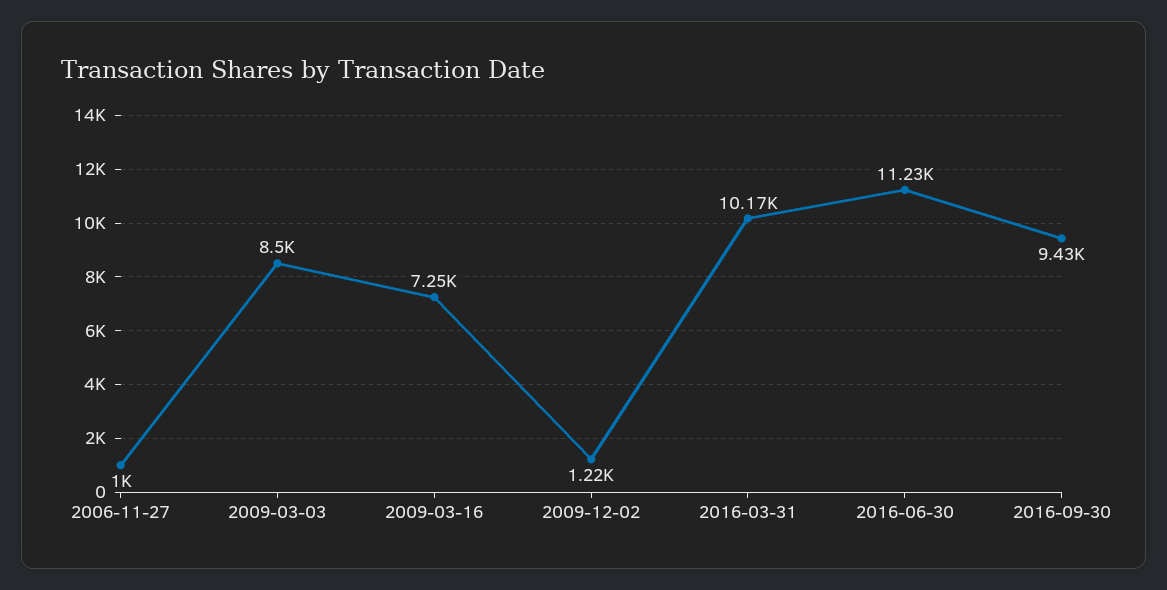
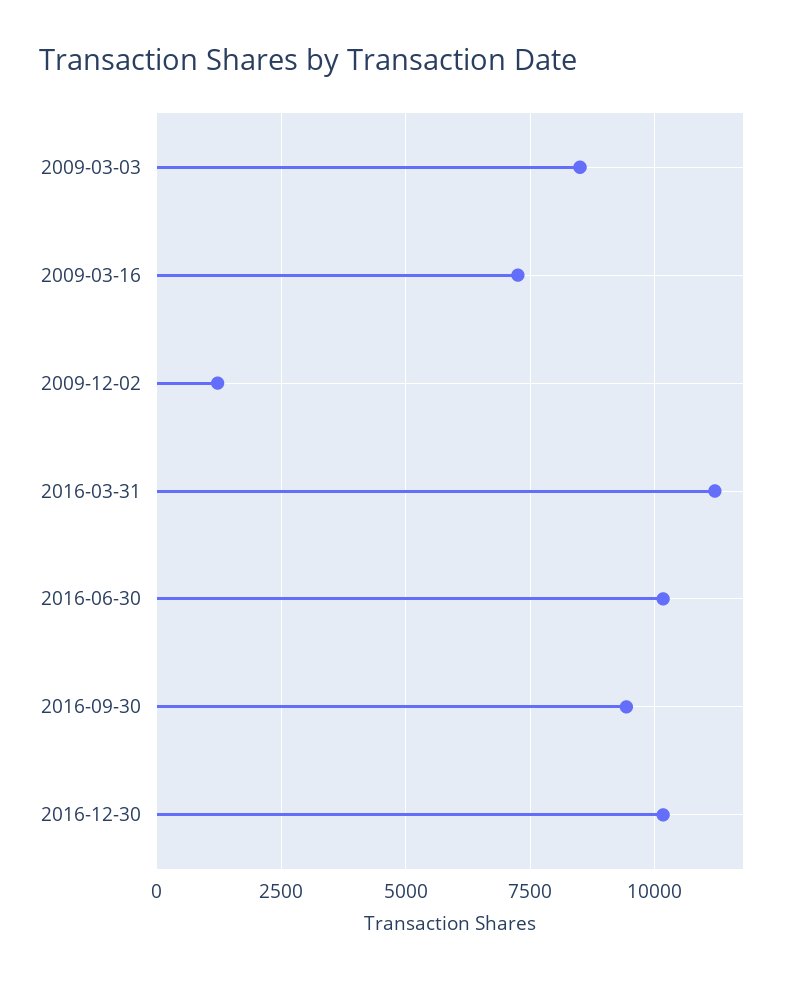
2006-11-27: 1000 -> none
2016-03-31: 10170 -> 11250
2016-06-30: 11230 -> 10250
2016-12-30: none -> 10250

